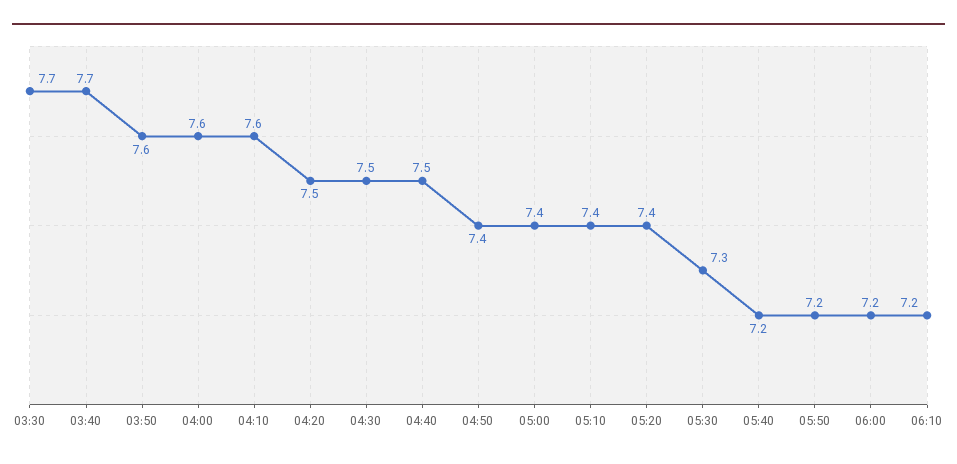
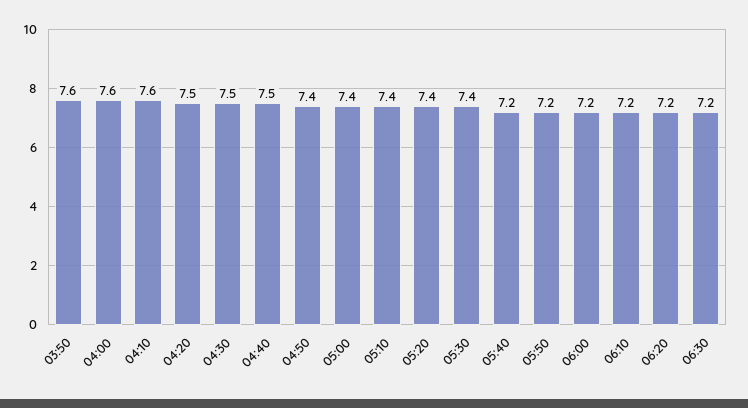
03:30: 7.7 -> none
03:40: 7.7 -> none
05:30: 7.3 -> 7.4
06:20: none -> 7.2
06:30: none -> 7.2

